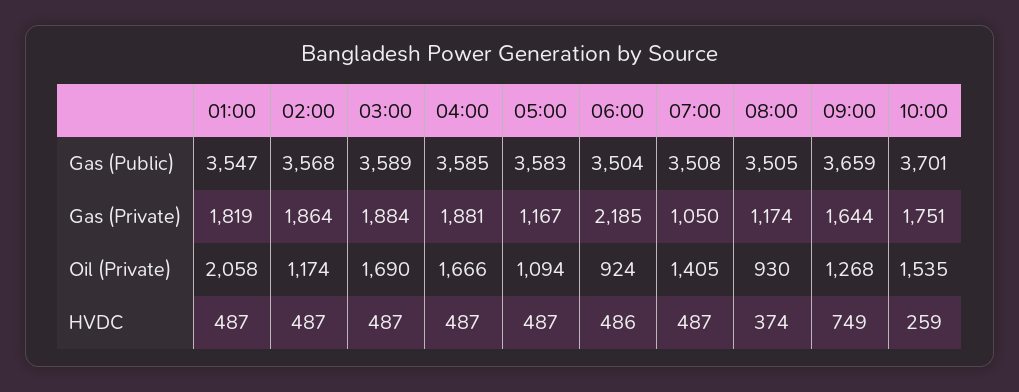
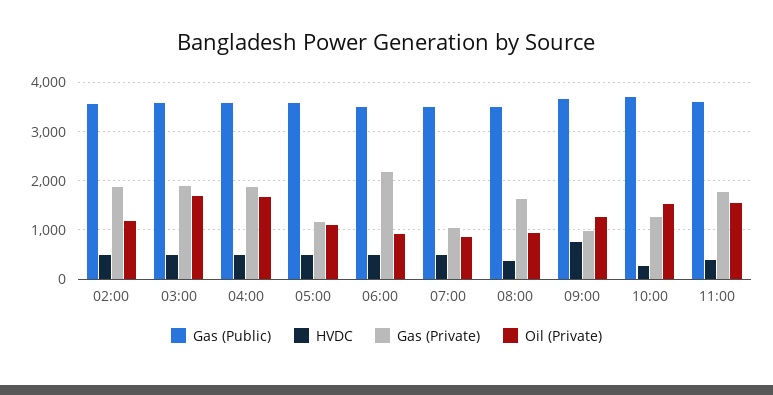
Gas (Public), 01:00: 3547 -> none
Gas (Private), 01:00: 1819 -> none
Gas (Private), 08:00: 1174 -> 1600
Gas (Private), 09:00: 1644 -> 1000
Gas (Private), 10:00: 1751 -> 1200
Oil (Private), 01:00: 2058 -> none
Oil (Private), 07:00: 1405 -> 800
HVDC, 01:00: 487 -> none
Gas (Public), 11:00: none -> 3600
HVDC, 11:00: none -> 400
Gas (Private), 11:00: none -> 1800
Oil (Private), 11:00: none -> 1600

